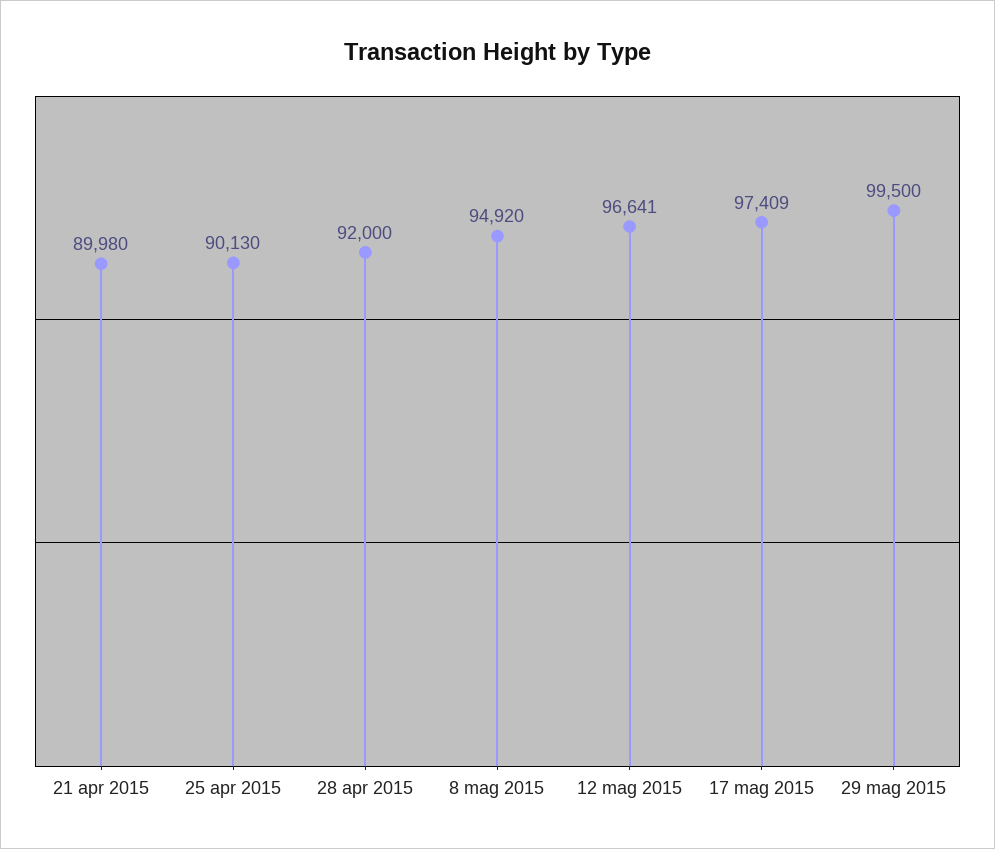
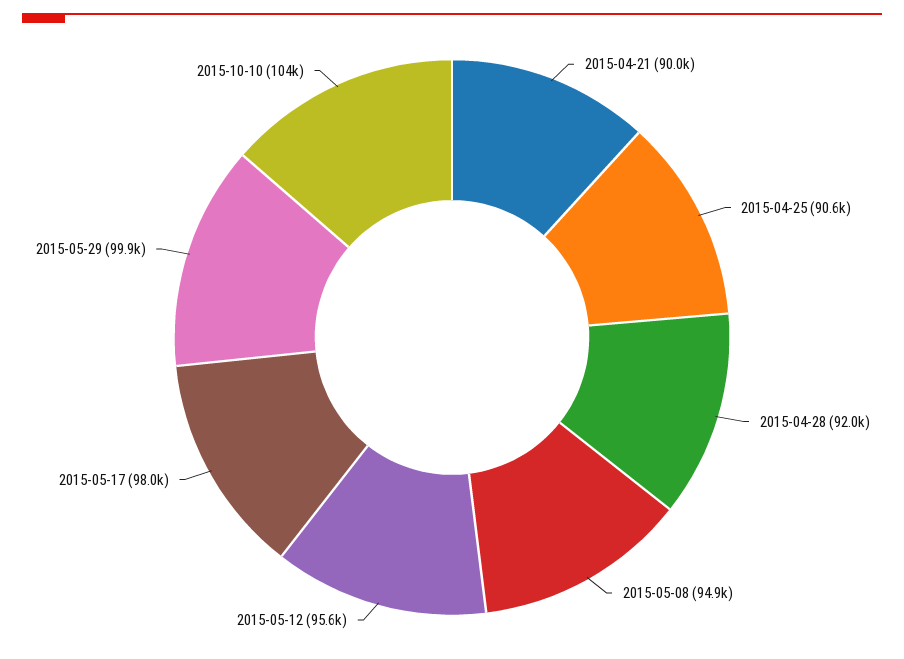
25 apr 2015: 90130 -> 90600
12 mag 2015: 96641 -> 95600
17 mag 2015: 97409 -> 98000
29 mag 2015: 99500 -> 99900
2015-10-10: none -> 104000

